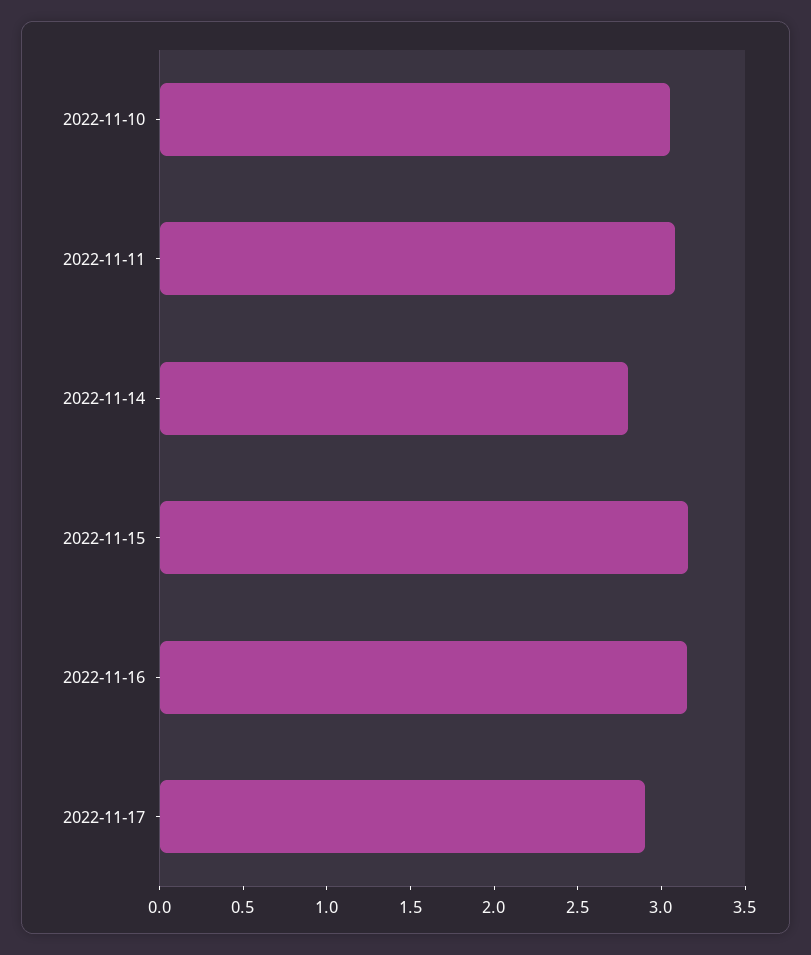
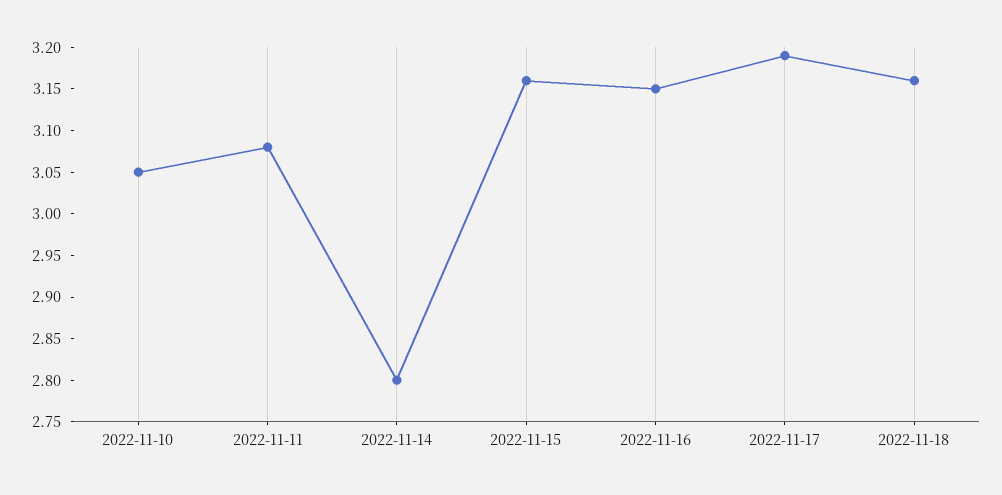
2022-11-17: 2.9 -> 3.19
2022-11-18: none -> 3.16

